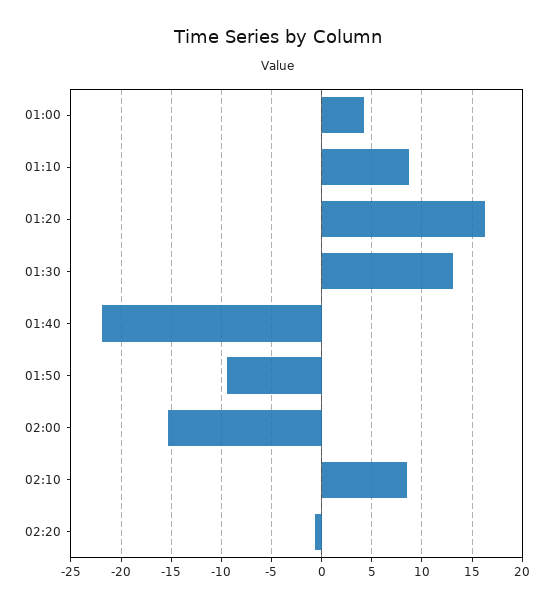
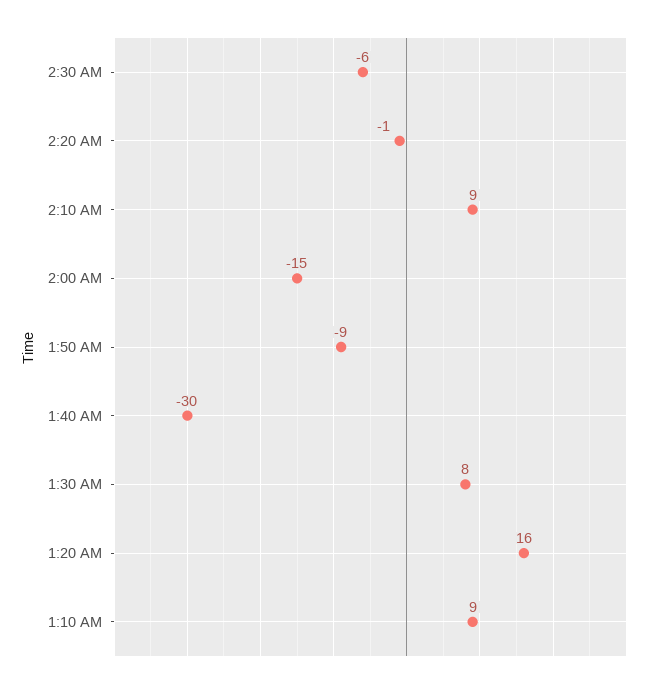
01:00: 4 -> none
01:30: 13 -> 8
01:40: -22 -> -30
2:30 AM: none -> -6

